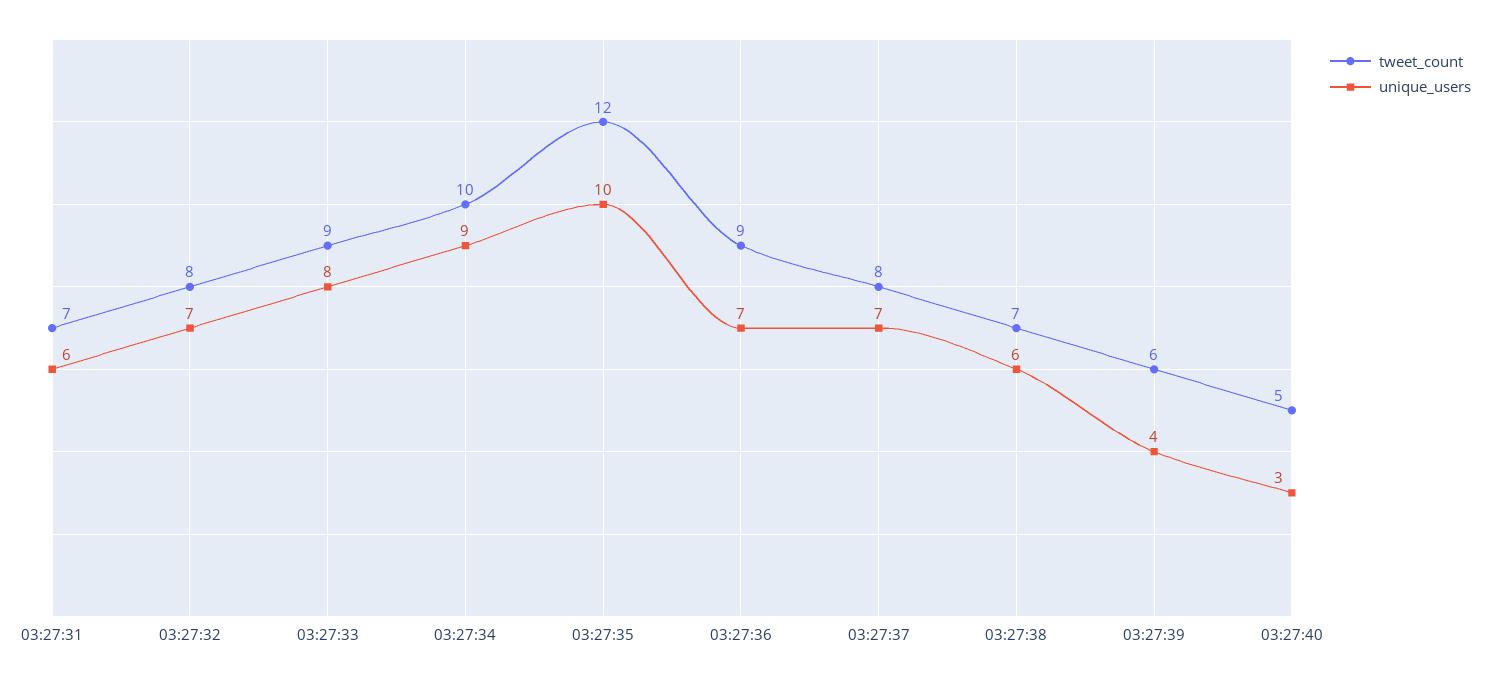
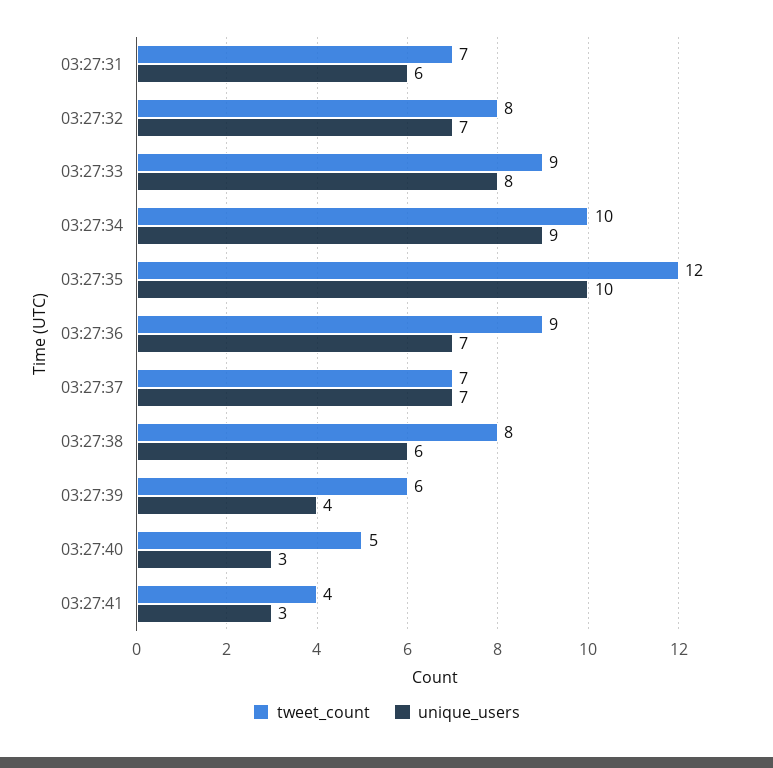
tweet_count, 03:27:37: 8 -> 7
tweet_count, 03:27:38: 7 -> 8
tweet_count, 03:27:41: none -> 4
unique_users, 03:27:41: none -> 3

